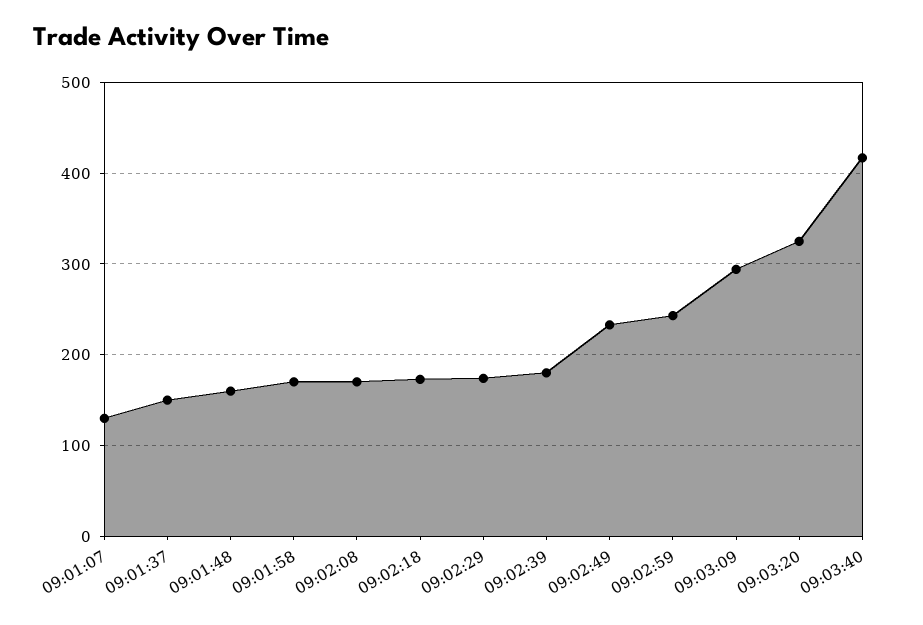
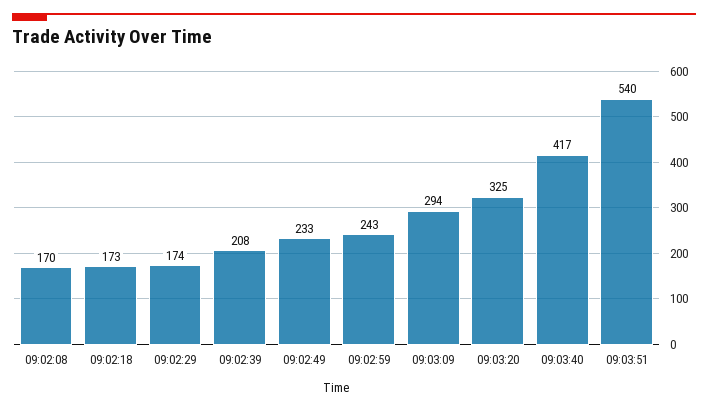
09:01:07: 130 -> none
09:01:37: 150 -> none
09:01:48: 160 -> none
09:01:58: 170 -> none
09:02:39: 180 -> 208
09:03:51: none -> 540

